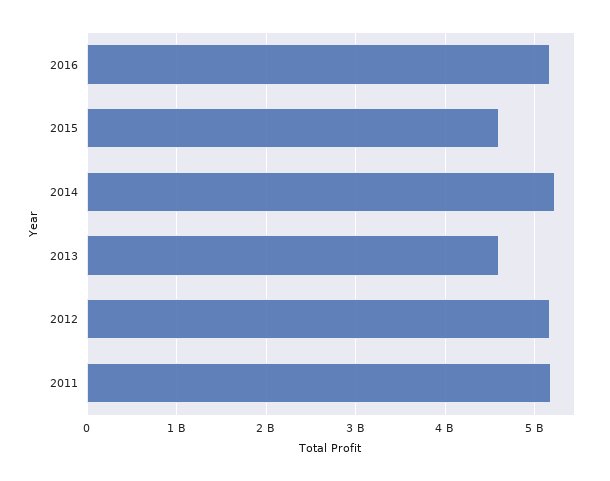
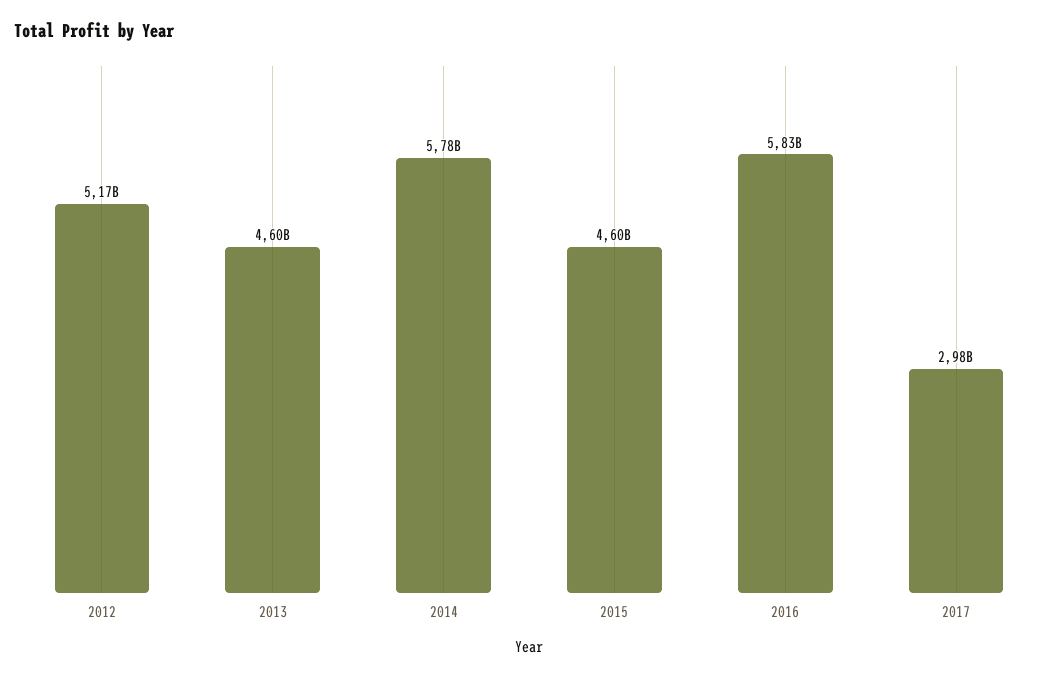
2016: 5200000000 -> 5830000000
2014: 5200000000 -> 5780000000
2011: 5200000000 -> none
2017: none -> 2980000000

